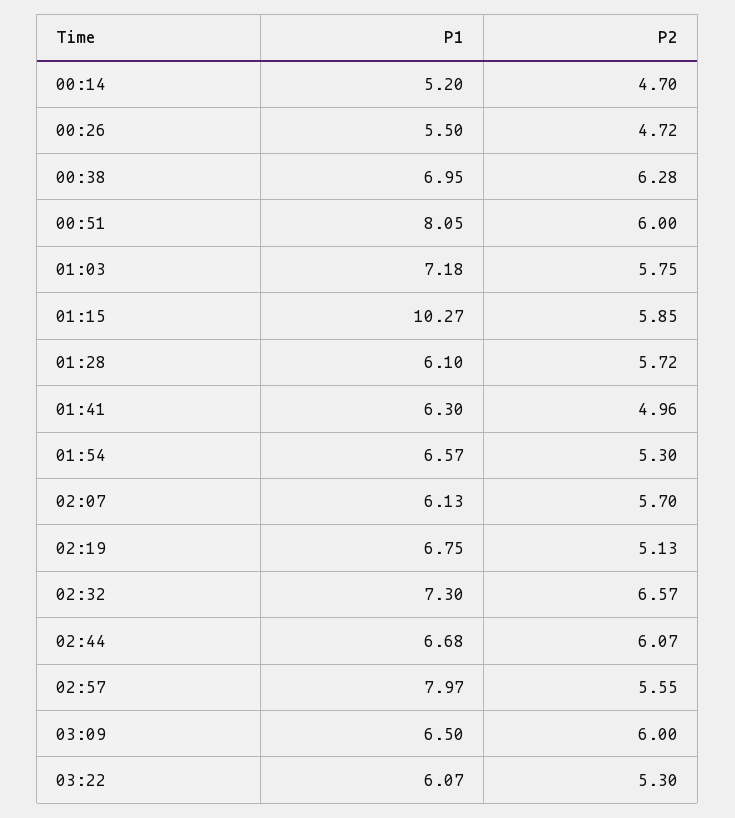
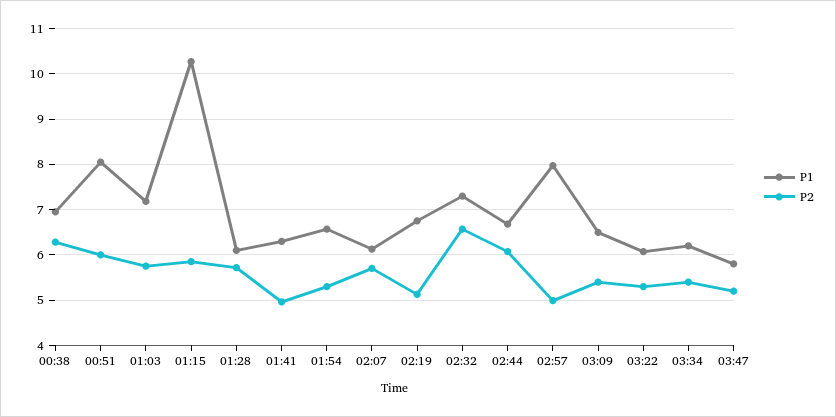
P1, 00:14: 5.2 -> none
P2, 00:14: 4.7 -> none
P1, 00:26: 5.5 -> none
P2, 00:26: 4.72 -> none
P2, 02:57: 5.55 -> 5
P2, 03:09: 6 -> 5.4
P1, 03:34: none -> 6.2
P2, 03:34: none -> 5.4
P1, 03:47: none -> 5.8
P2, 03:47: none -> 5.2

